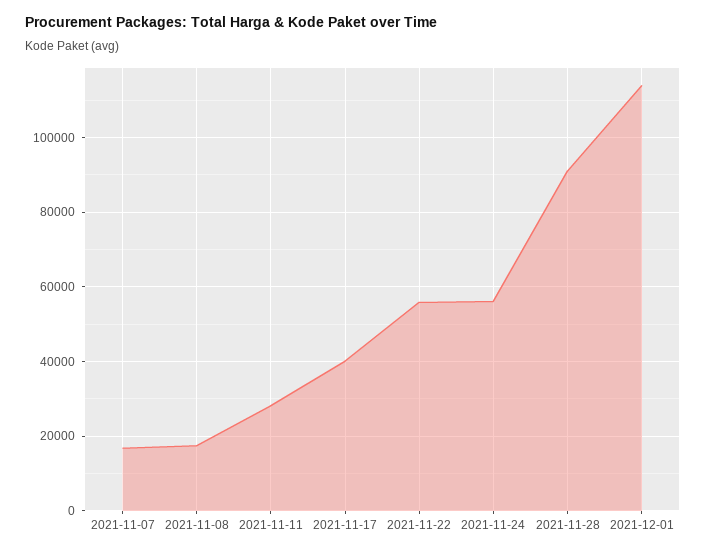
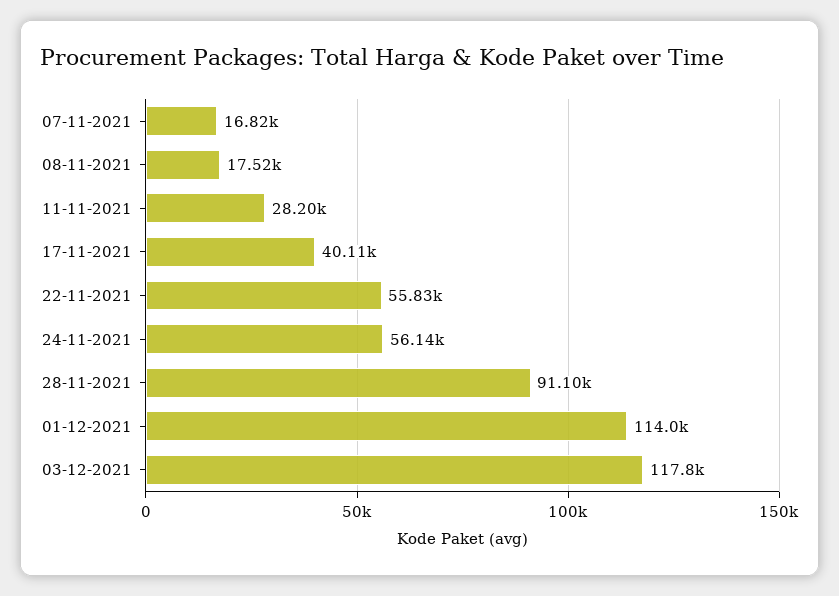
03-12-2021: none -> 117800

